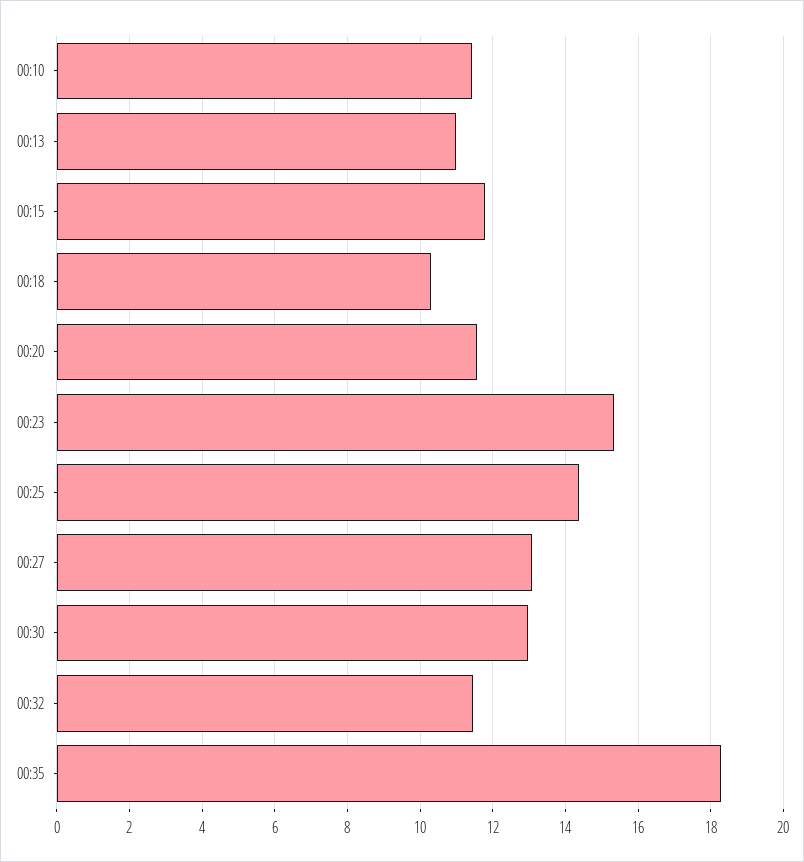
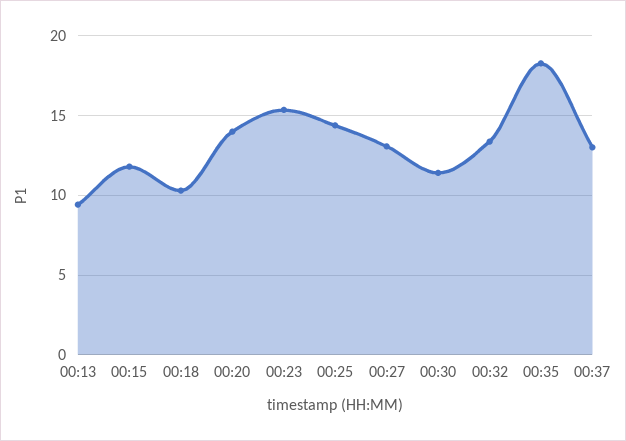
00:10: 11.4 -> none
00:13: 11 -> 9.5
00:20: 11.6 -> 14
00:30: 13 -> 11.5
00:32: 11.4 -> 13.5
00:37: none -> 13

